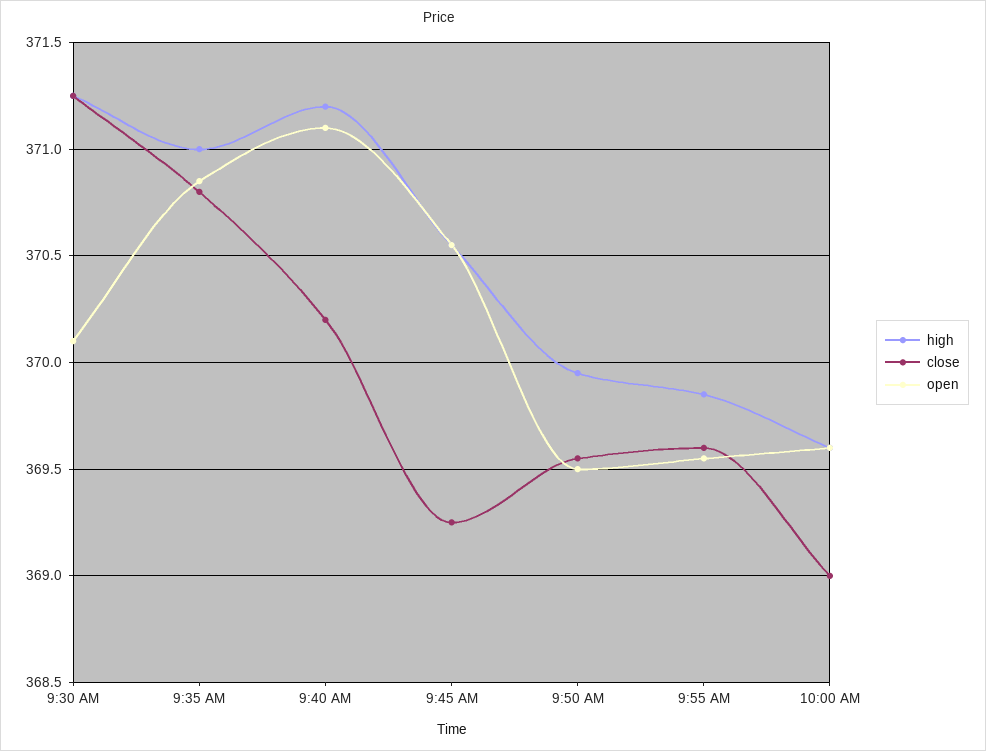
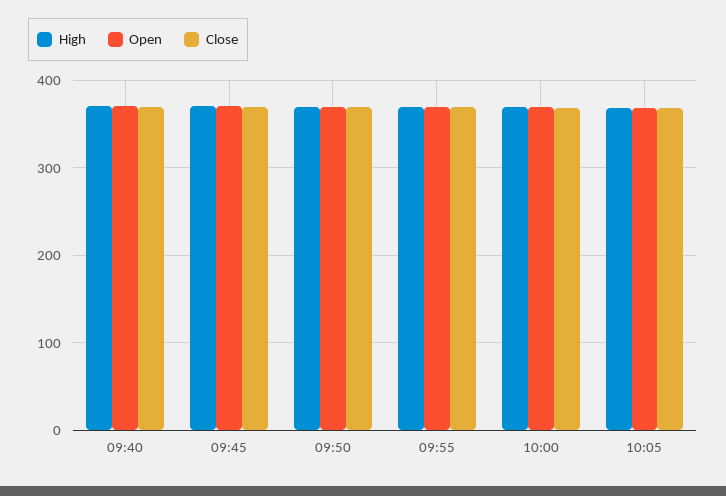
high, 9:30 AM: 371.25 -> none
close, 9:30 AM: 371.25 -> none
open, 9:30 AM: 370.1 -> none
high, 9:35 AM: 371 -> none
close, 9:35 AM: 370.8 -> none
open, 9:35 AM: 370.85 -> none
high, 10:05: none -> 370
open, 10:05: none -> 370
close, 10:05: none -> 370

